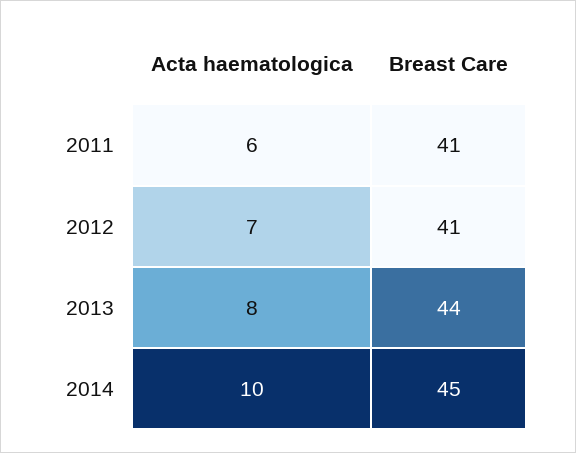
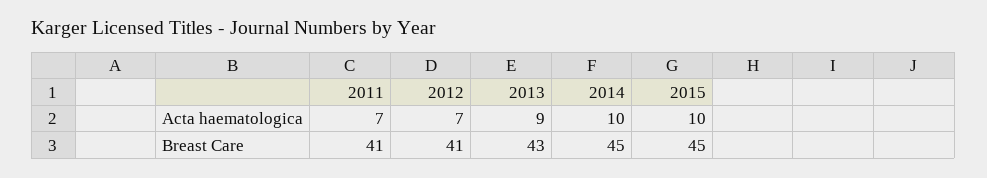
Acta haematologica, 2011: 6 -> 7
Acta haematologica, 2013: 8 -> 9
Breast Care, 2013: 44 -> 43
Acta haematologica, 2015: none -> 10
Breast Care, 2015: none -> 45

